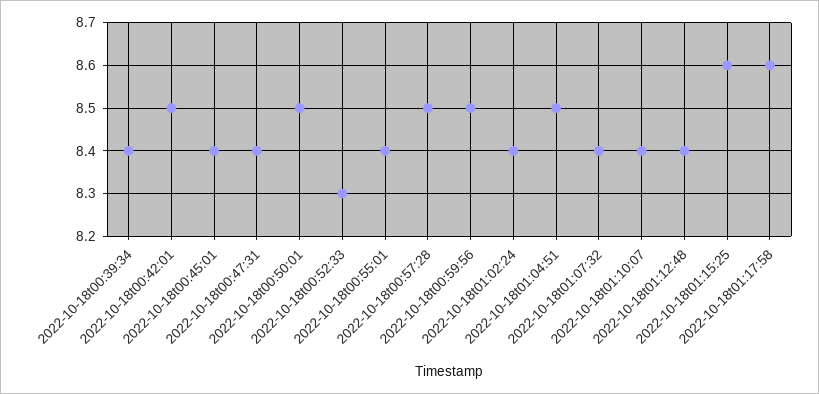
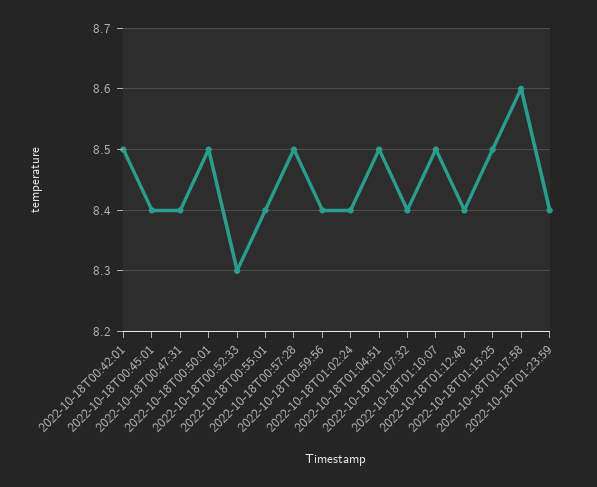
2022-10-18t00:39:34: 8.4 -> none
2022-10-18t00:59:56: 8.5 -> 8.4
2022-10-18t01:10:07: 8.4 -> 8.5
2022-10-18t01:15:25: 8.6 -> 8.5
2022-10-18T01:23:59: none -> 8.4

